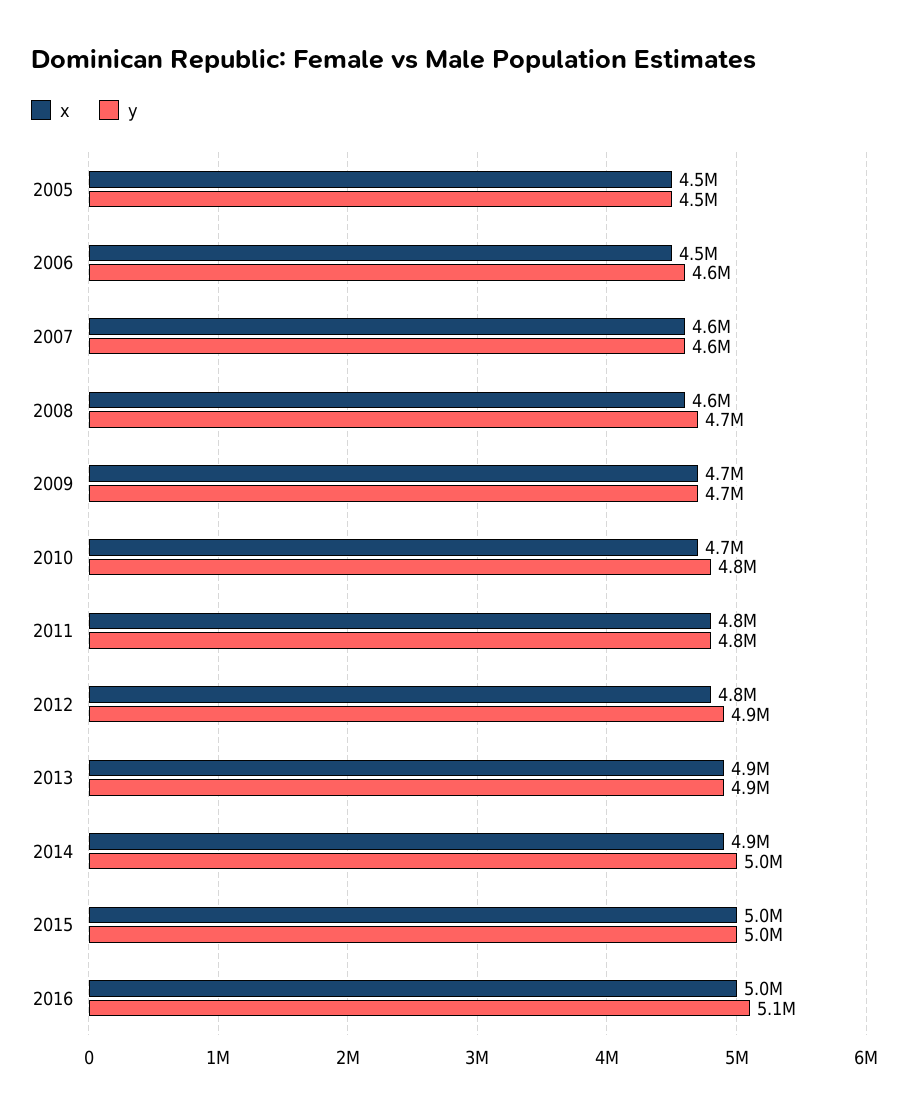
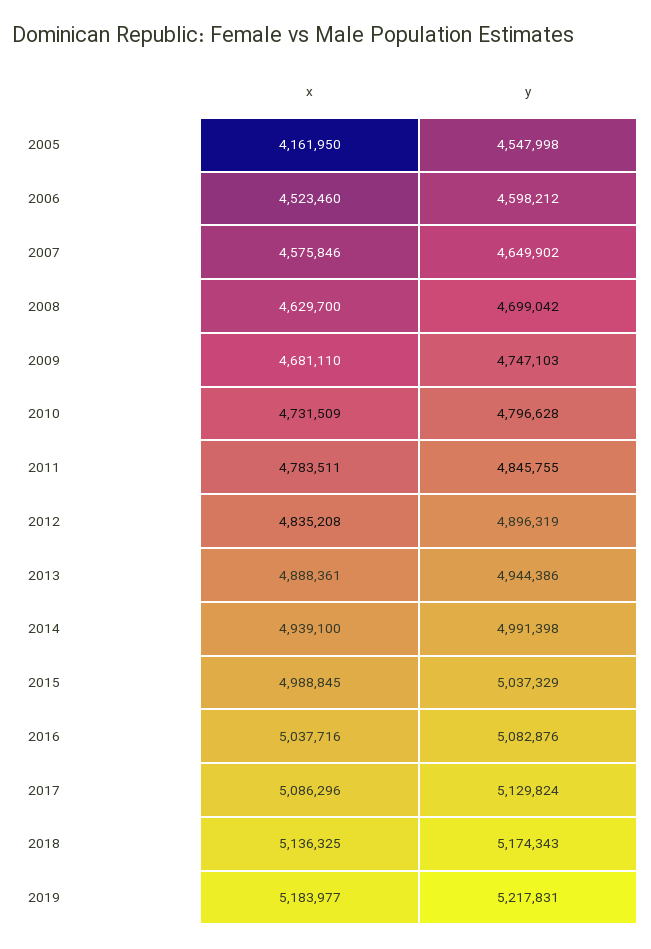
x, 2005: 4500000 -> 4161950
x, 2017: none -> 5086296
y, 2017: none -> 5129824
x, 2018: none -> 5136325
y, 2018: none -> 5174343
x, 2019: none -> 5183977
y, 2019: none -> 5217831

